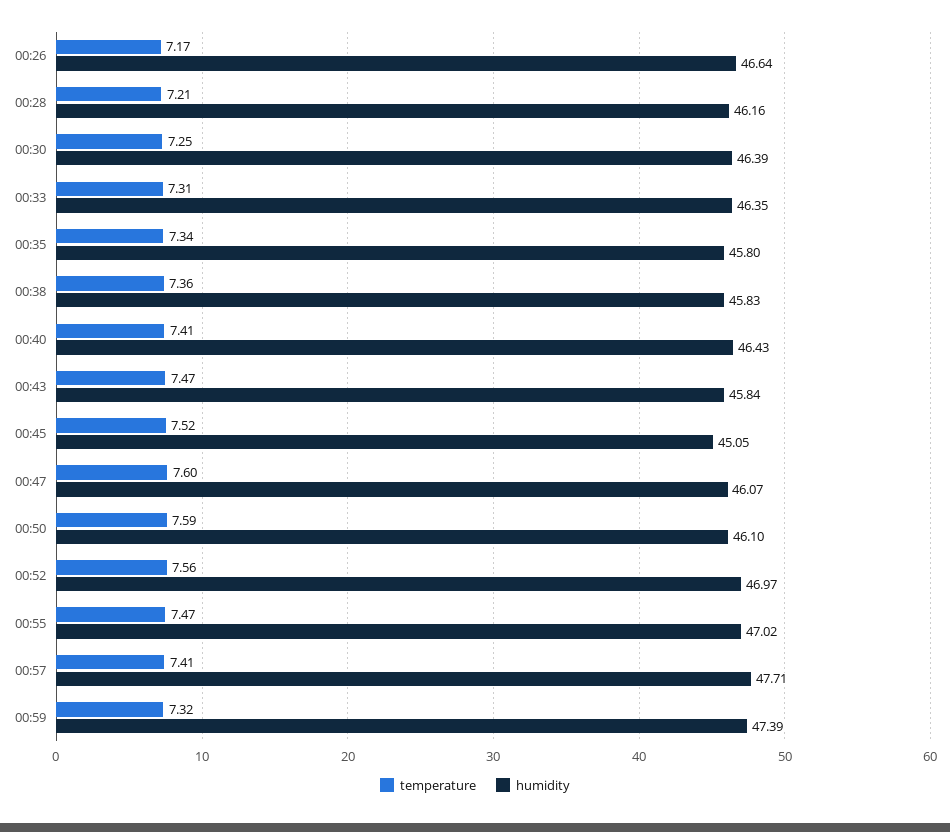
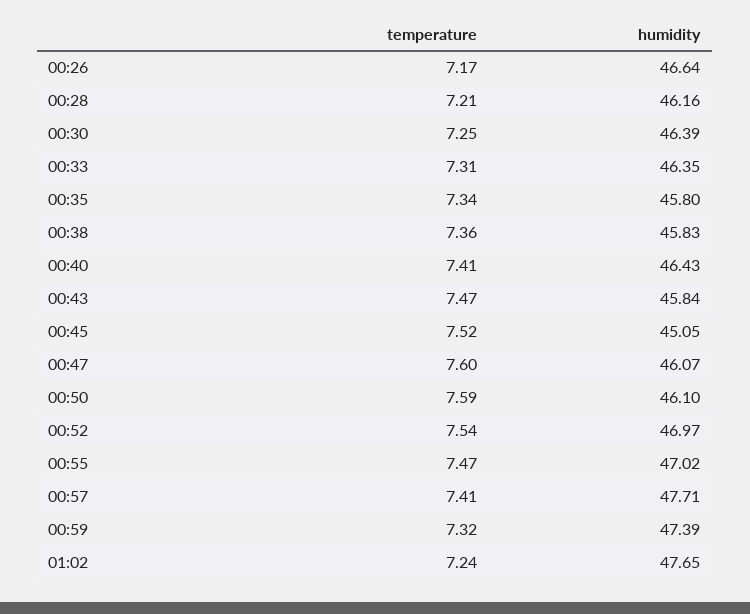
temperature, 00:52: 7.56 -> 7.54
temperature, 01:02: none -> 7.24
humidity, 01:02: none -> 47.65

